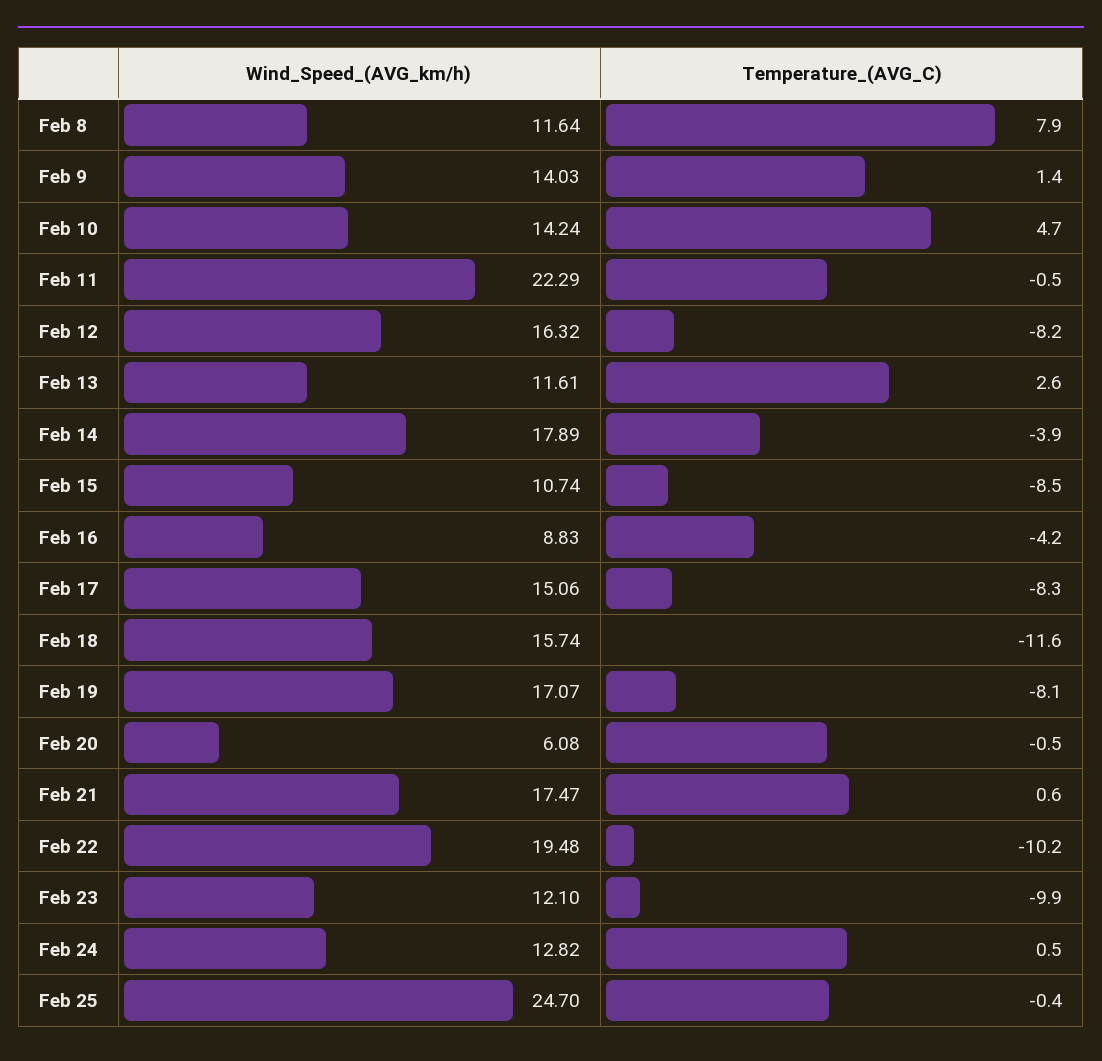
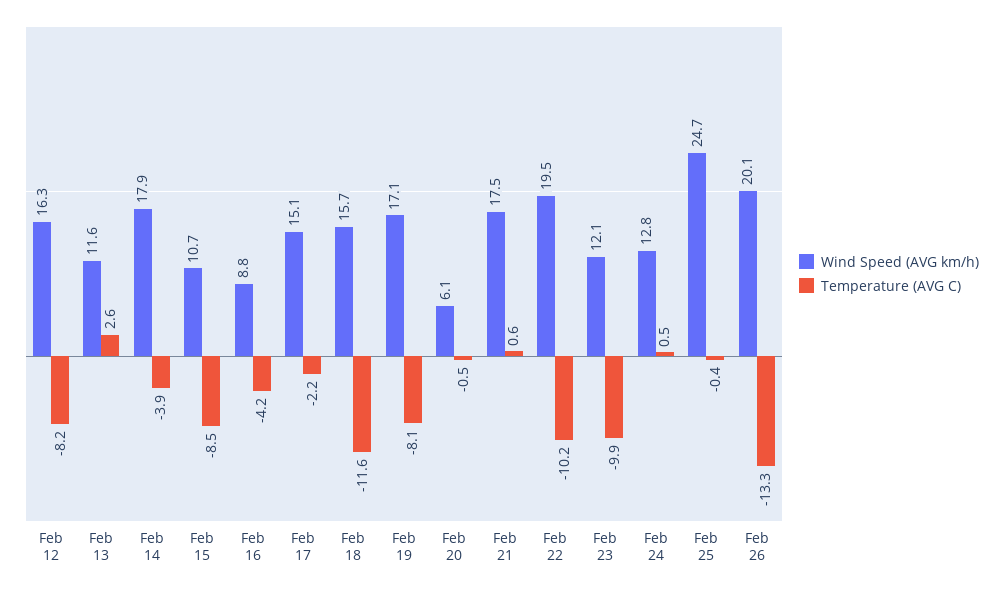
Wind_Speed_(AVG_km/h), Feb 8: 11.64 -> none
Temperature_(AVG_C), Feb 8: 7.9 -> none
Wind_Speed_(AVG_km/h), Feb 9: 14.03 -> none
Temperature_(AVG_C), Feb 9: 1.4 -> none
Wind_Speed_(AVG_km/h), Feb 10: 14.24 -> none
Temperature_(AVG_C), Feb 10: 4.7 -> none
Wind_Speed_(AVG_km/h), Feb 11: 22.29 -> none
Temperature_(AVG_C), Feb 11: -0.5 -> none
Temperature_(AVG_C), Feb 17: -8.3 -> -2.2
Wind_Speed_(AVG_km/h), Feb 26: none -> 20.1
Temperature_(AVG_C), Feb 26: none -> -13.3

